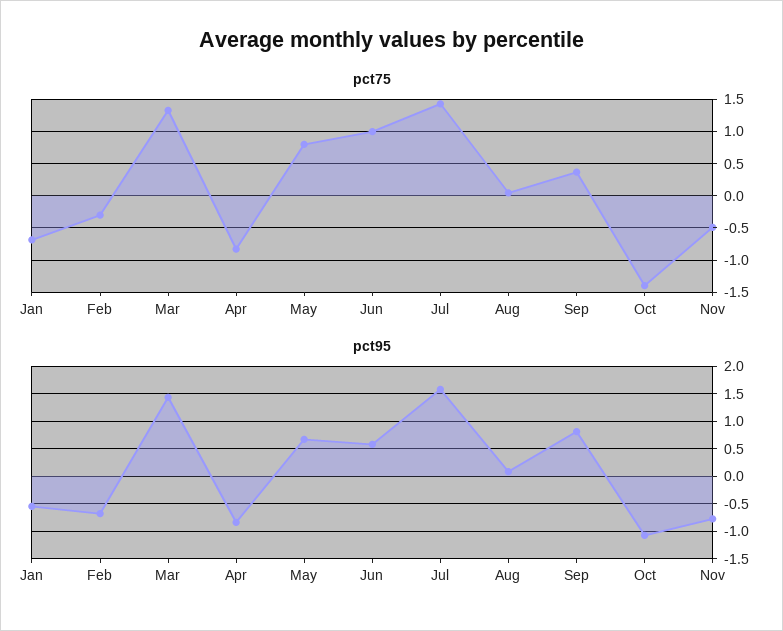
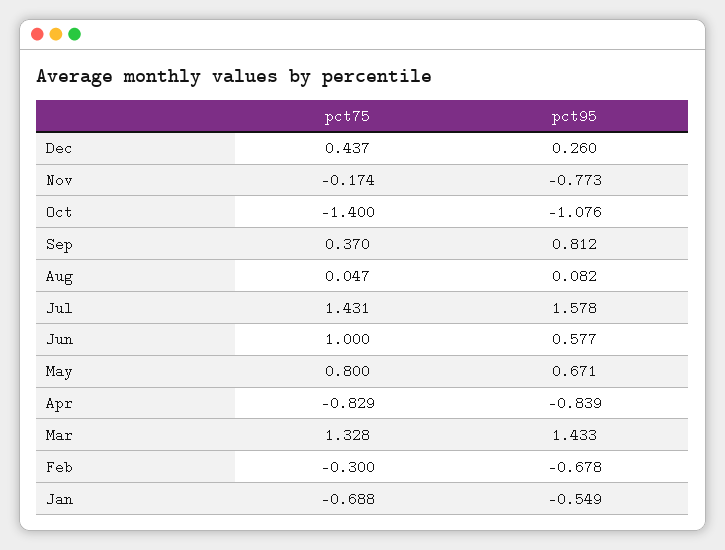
pct75, Nov: -0.5 -> -0.174
pct75, Dec: none -> 0.437
pct95, Dec: none -> 0.26

